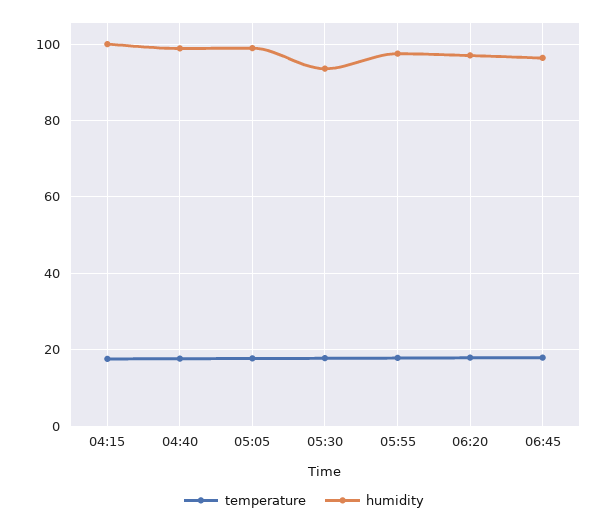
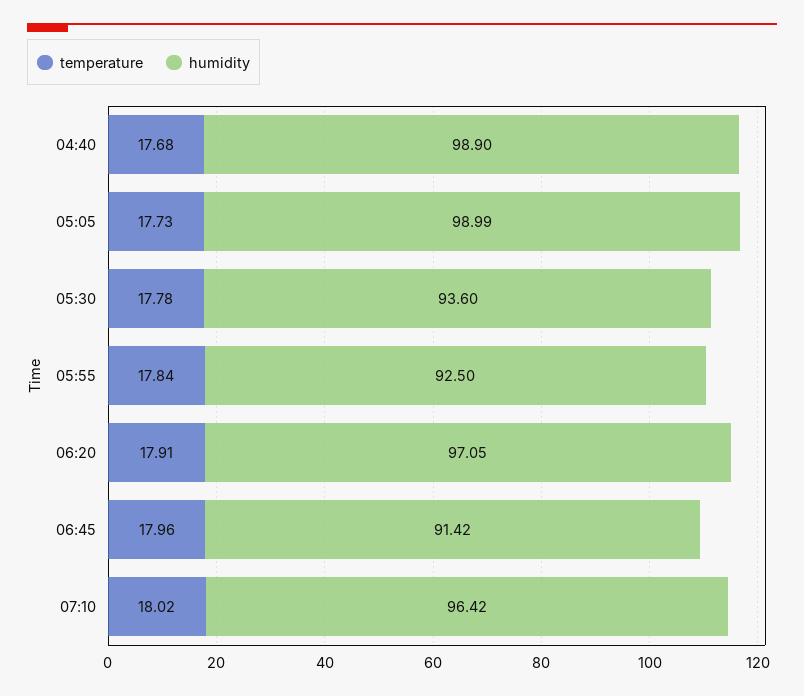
temperature, 04:15: 18 -> none
humidity, 04:15: 100 -> none
humidity, 05:55: 98 -> 92.5
humidity, 06:45: 96 -> 91.42
temperature, 07:10: none -> 18.02
humidity, 07:10: none -> 96.42

